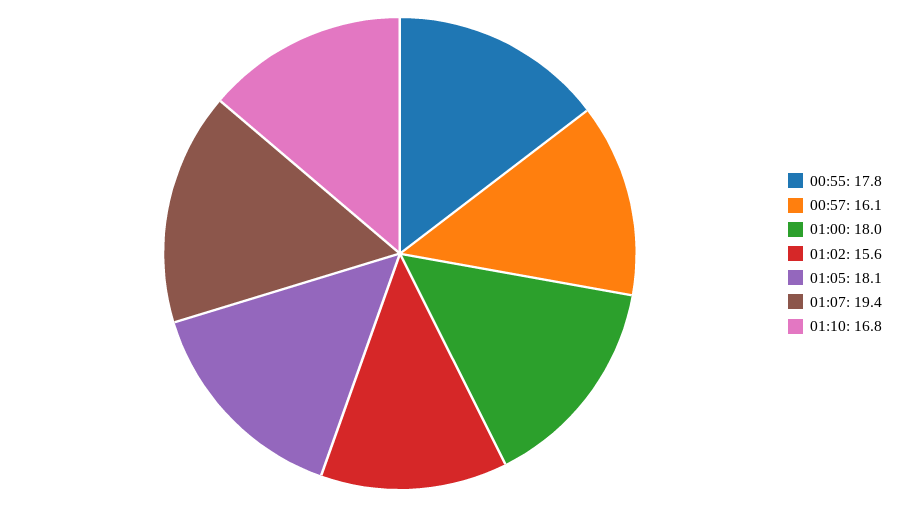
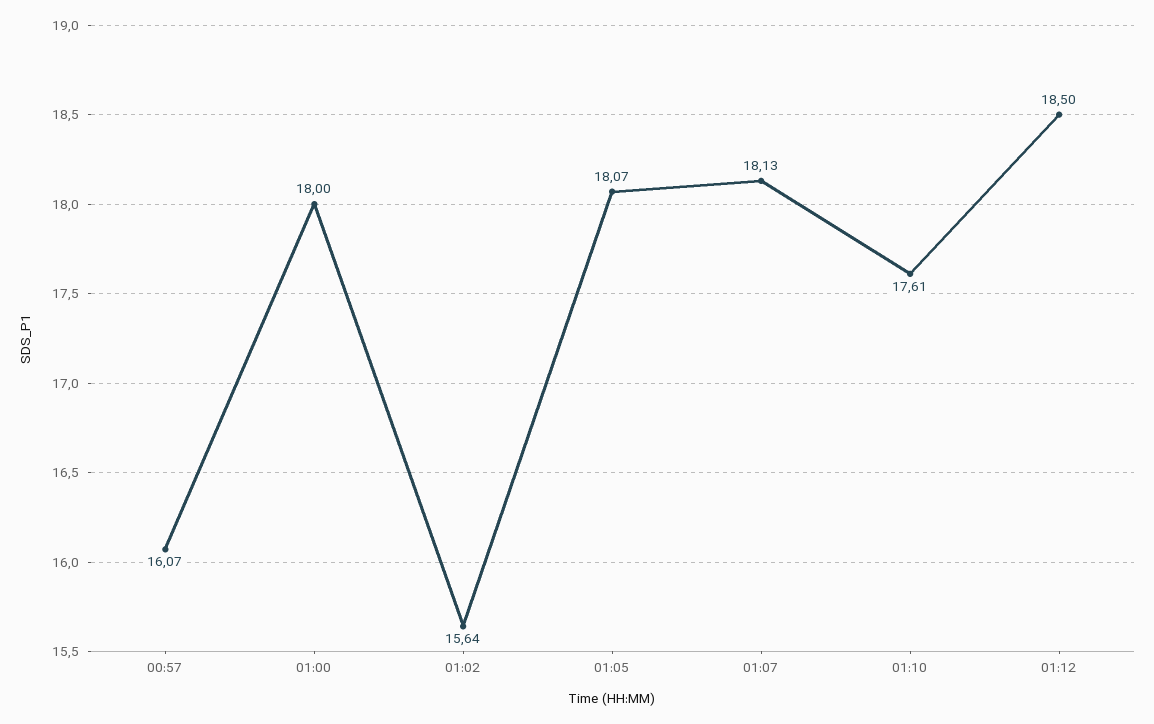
00:55: 17.8 -> none
01:07: 19.4 -> 18.13
01:10: 16.8 -> 17.61
01:12: none -> 18.5

